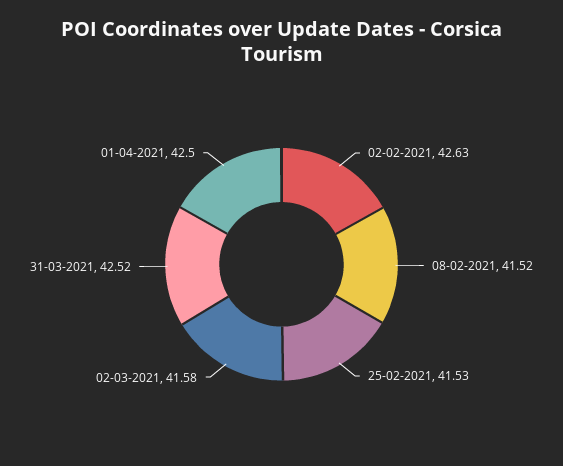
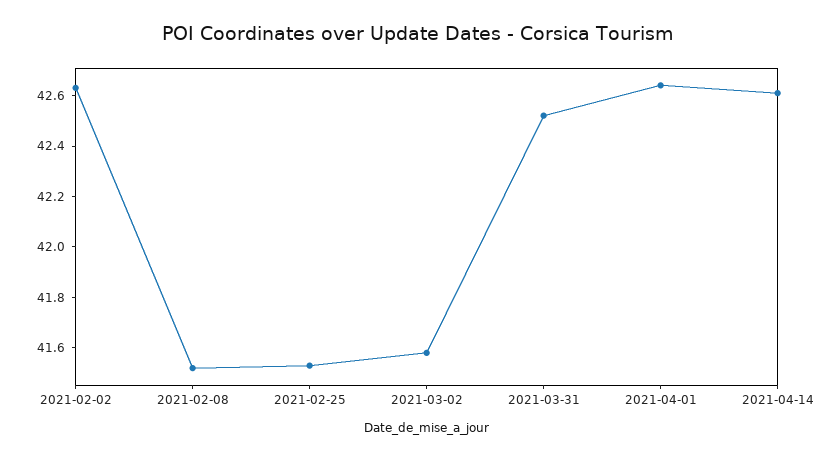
01-04-2021: 42.5 -> 42.65
2021-04-14: none -> 42.6

